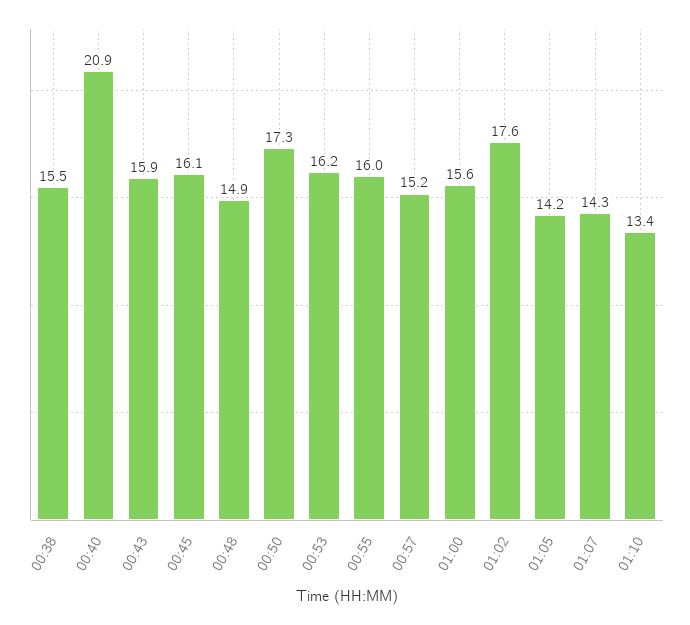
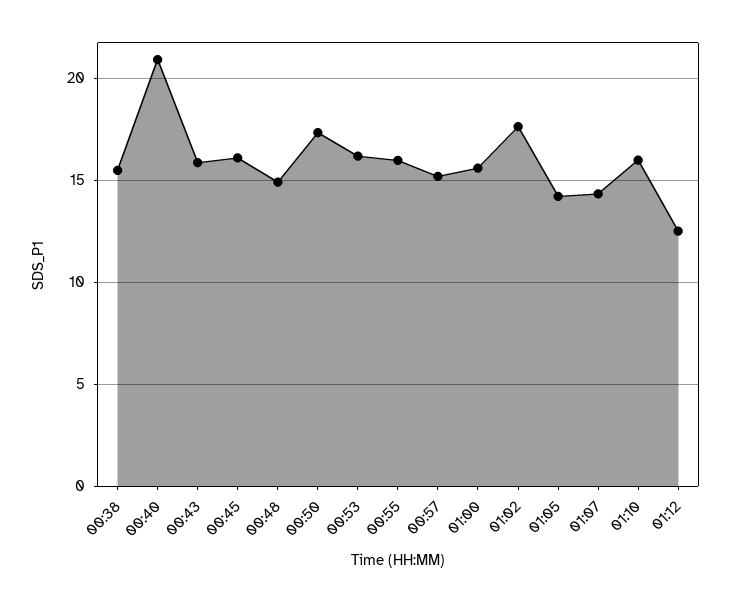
01:10: 13.4 -> 16
01:12: none -> 12.5

